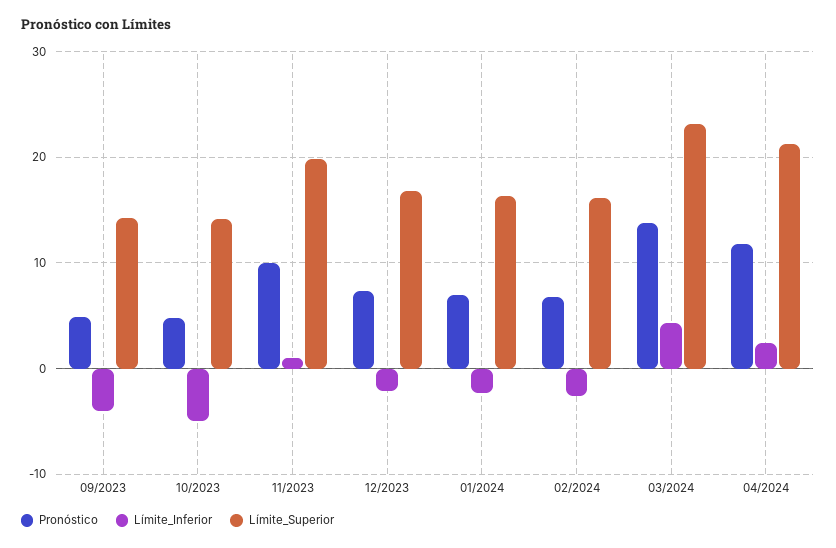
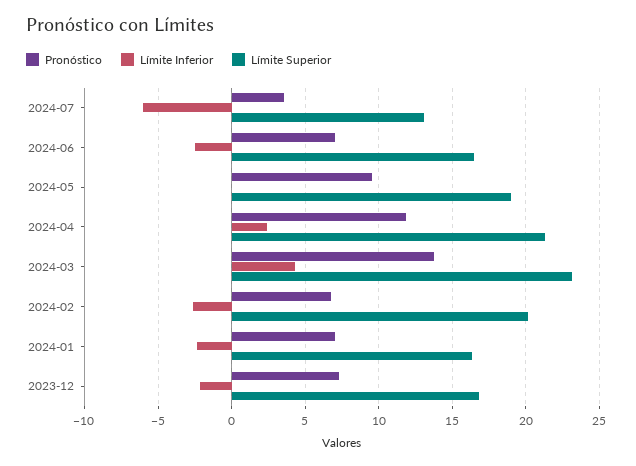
Pronóstico, 09/2023: 5 -> none
Límite_Inferior, 09/2023: -4 -> none
Límite_Superior, 09/2023: 14 -> none
Pronóstico, 10/2023: 5 -> none
Límite_Inferior, 10/2023: -5 -> none
Límite_Superior, 10/2023: 14 -> none
Pronóstico, 11/2023: 10 -> none
Límite_Inferior, 11/2023: 1 -> none
Límite_Superior, 11/2023: 20 -> none
Límite_Superior, 02/2024: 16 -> 20
Pronóstico, 2024-07: none -> 3.5
Límite_Inferior, 2024-07: none -> -6
Límite_Superior, 2024-07: none -> 13
Pronóstico, 2024-06: none -> 7
Límite_Inferior, 2024-06: none -> -2.5
Límite_Superior, 2024-06: none -> 16.5
Pronóstico, 2024-05: none -> 9.5
Límite_Inferior, 2024-05: none -> 0
Límite_Superior, 2024-05: none -> 19

